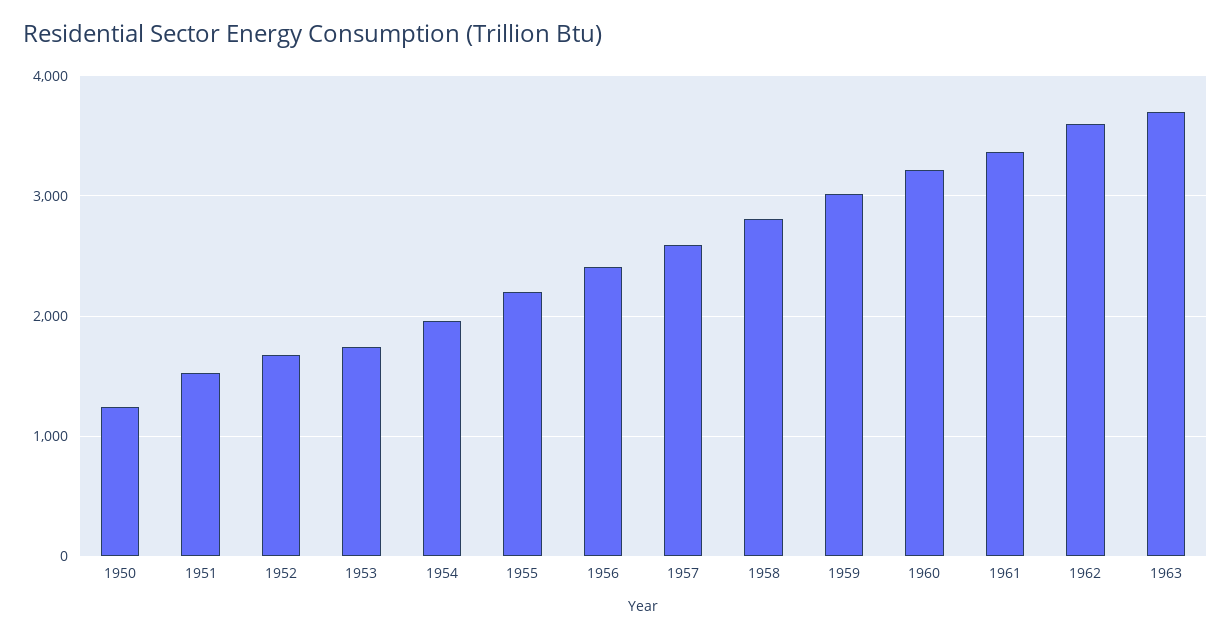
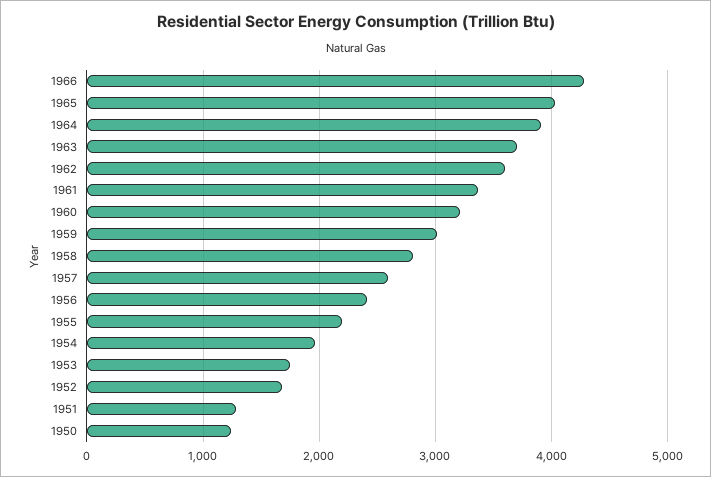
1951: 1500 -> 1300
1966: none -> 4300
1965: none -> 4000
1964: none -> 3900

